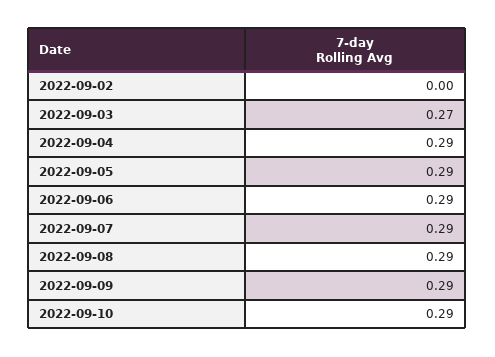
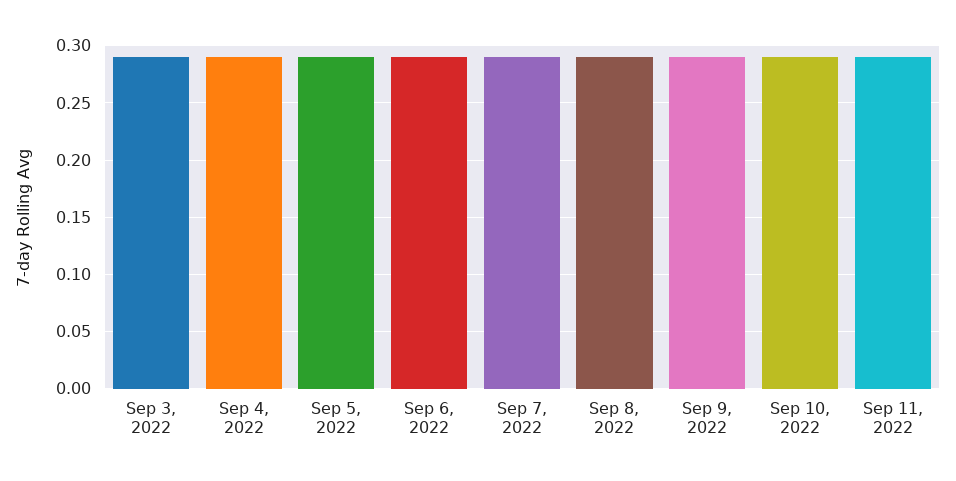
2022-09-02: 0 -> none
2022-09-03: 0.27 -> 0.29
Sep 11, 2022: none -> 0.29

